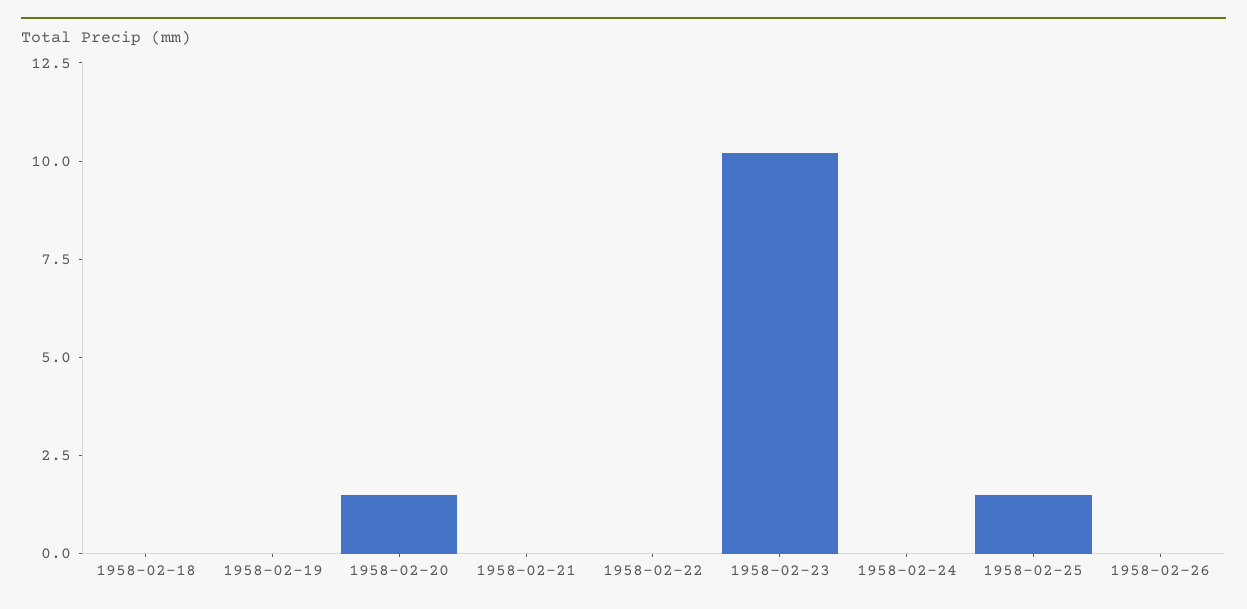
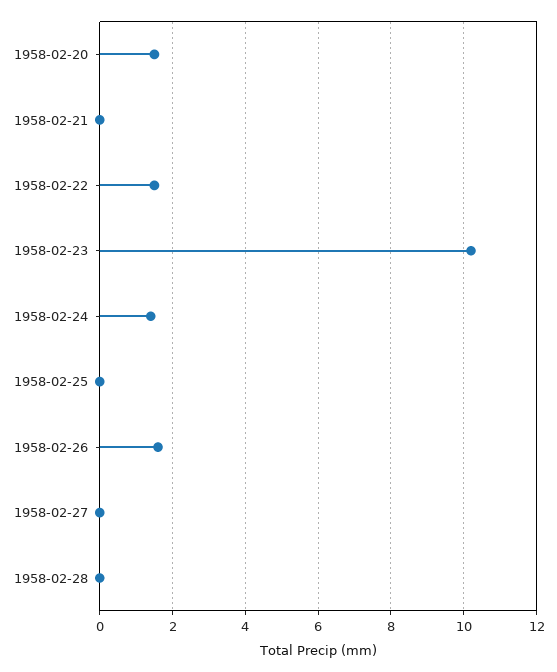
1958-02-18: 0 -> none
1958-02-19: 0 -> none
1958-02-22: 0 -> 1.5
1958-02-24: 0 -> 1.5
1958-02-25: 1.5 -> 0
1958-02-26: 0 -> 1.5
1958-02-27: none -> 0
1958-02-28: none -> 0

